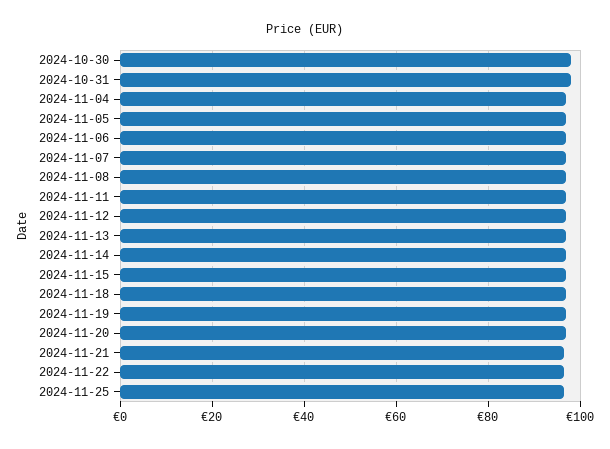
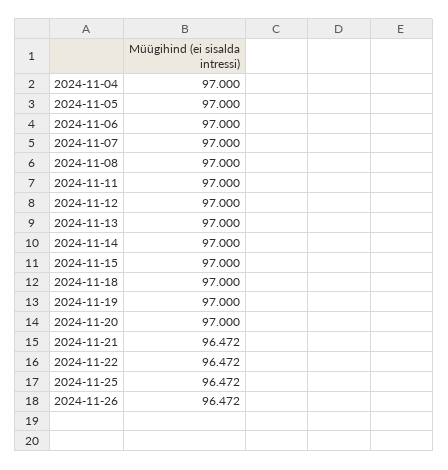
2024-10-30: 98 -> none
2024-10-31: 98 -> none
2024-11-26: none -> 96.472

